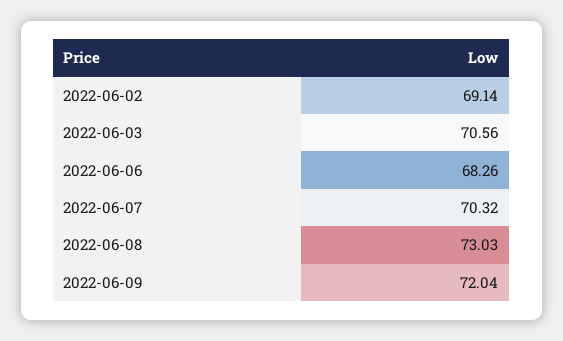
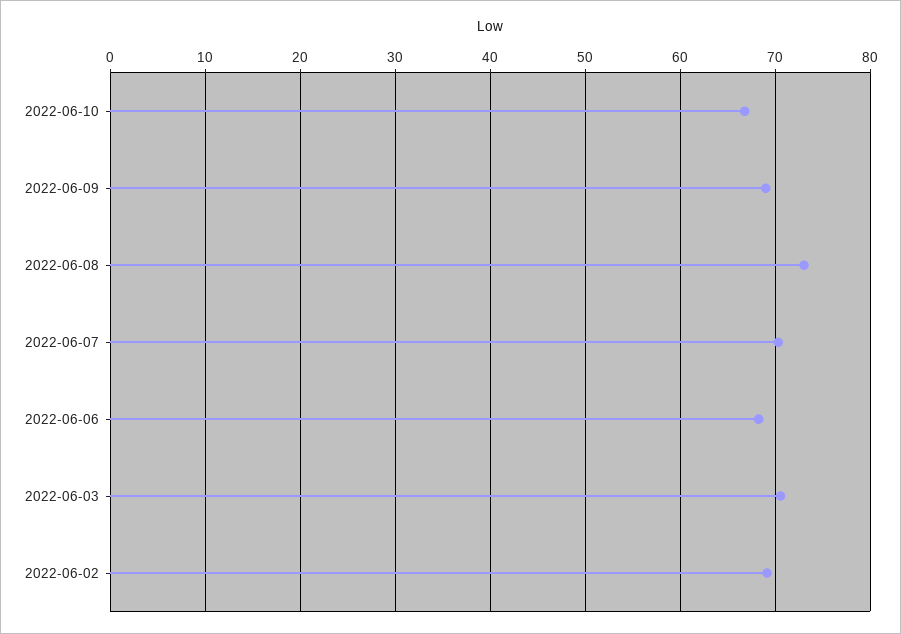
2022-06-09: 72.04 -> 69
2022-06-10: none -> 67

